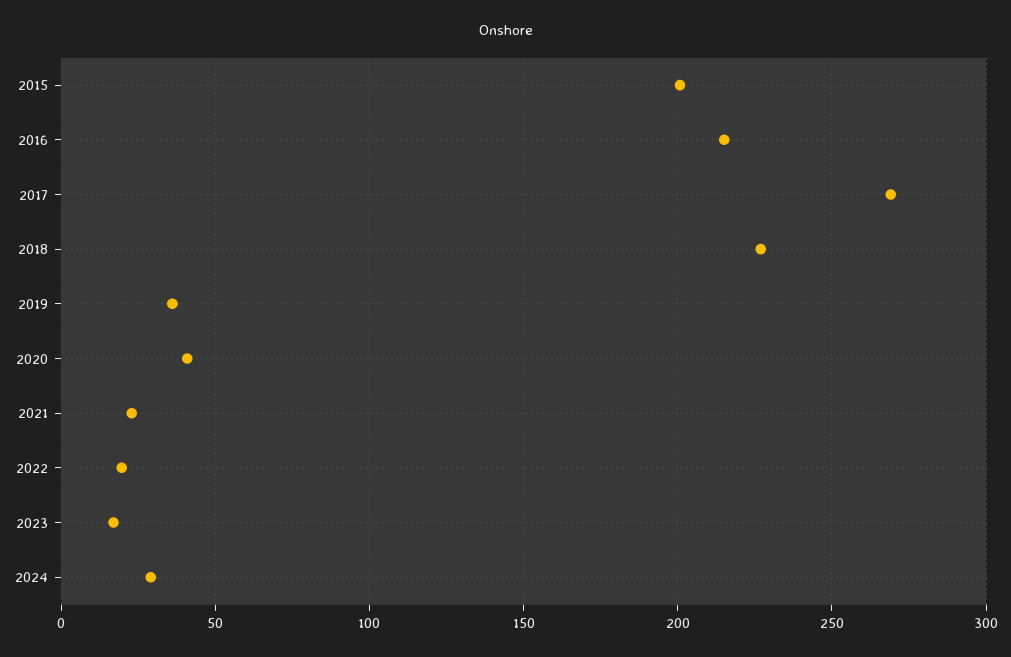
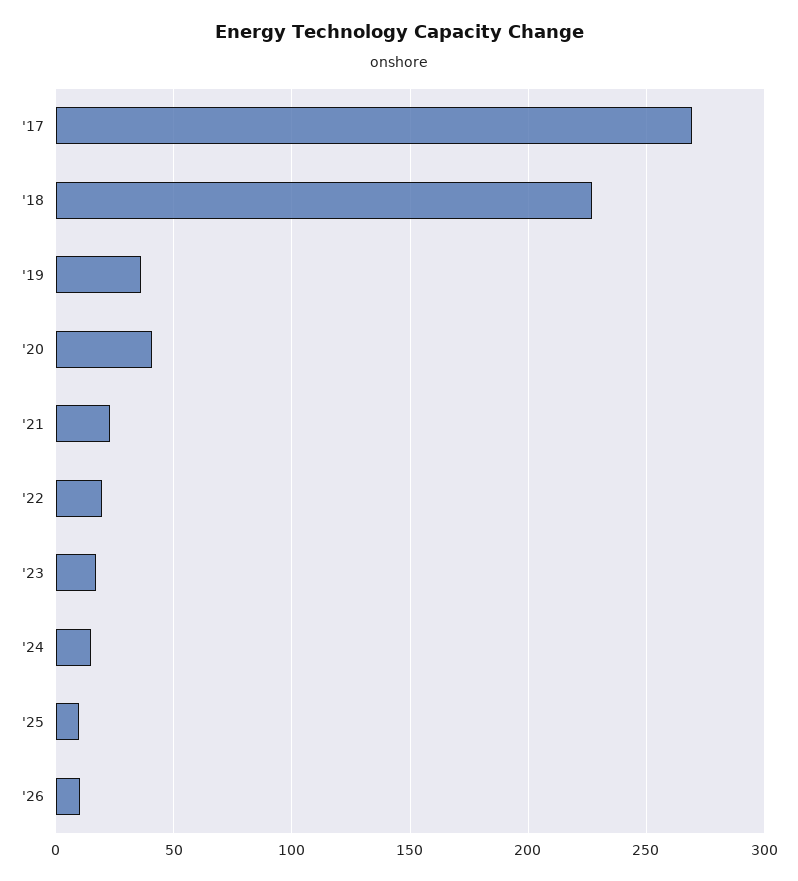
2015: 200 -> none
2016: 215 -> none
2024: 30 -> 15
'25: none -> 10
'26: none -> 10

